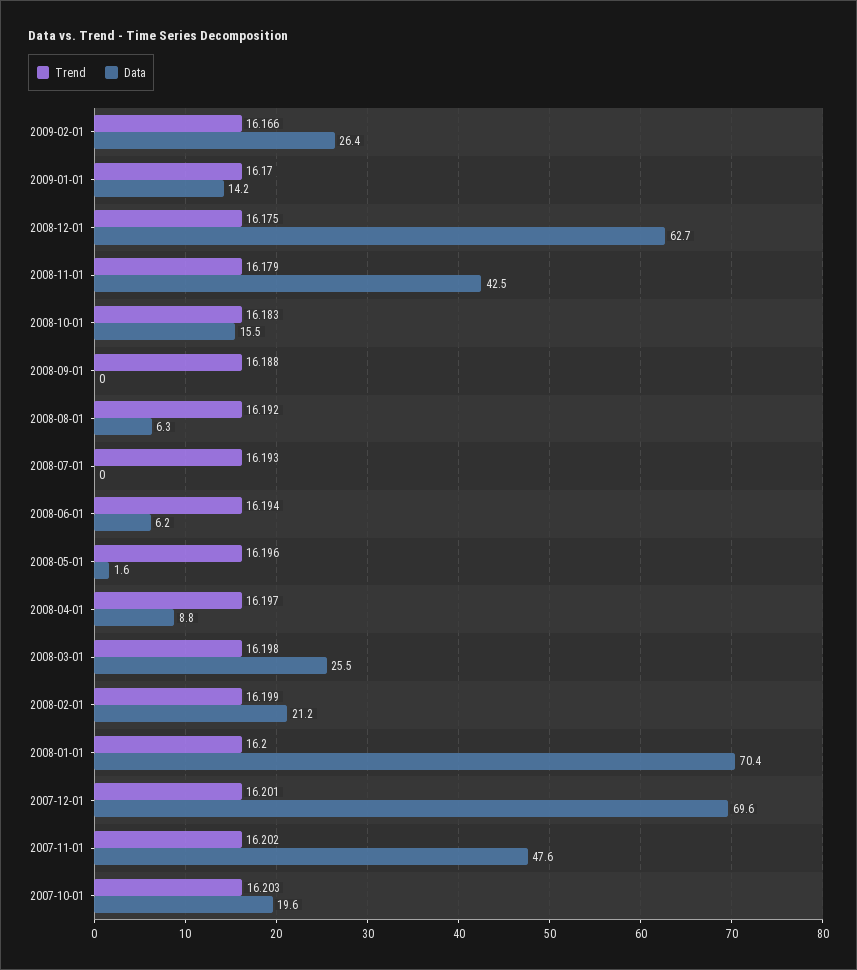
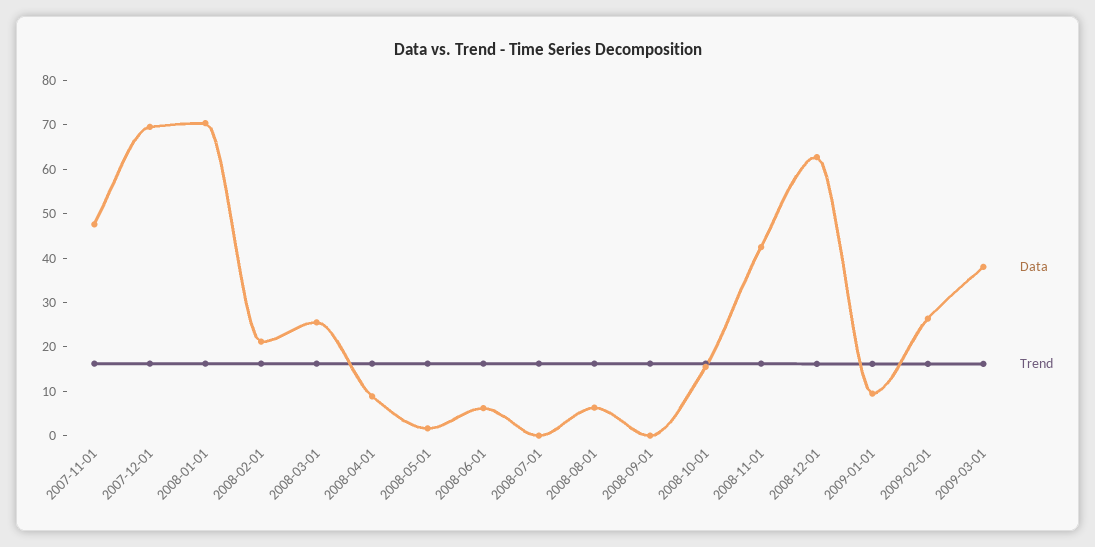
Data, 2009-01-01: 14.2 -> 10
Trend, 2007-10-01: 16.203 -> none
Data, 2007-10-01: 19.6 -> none
Data, 2009-03-01: none -> 38
Trend, 2009-03-01: none -> 16

